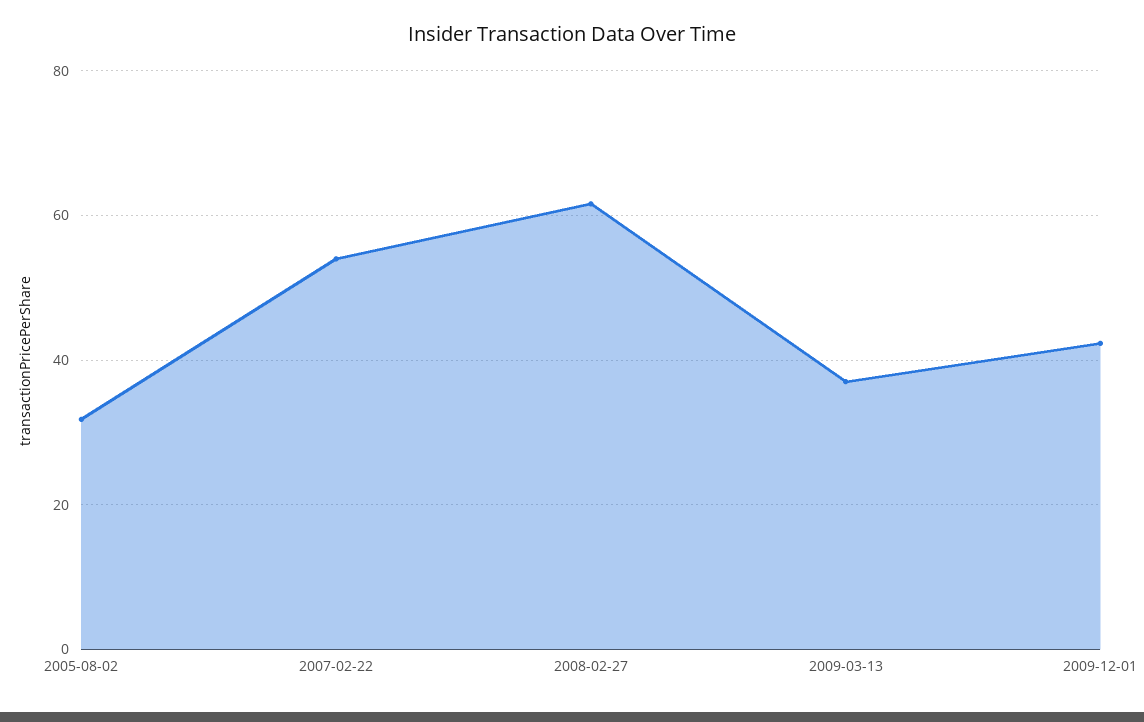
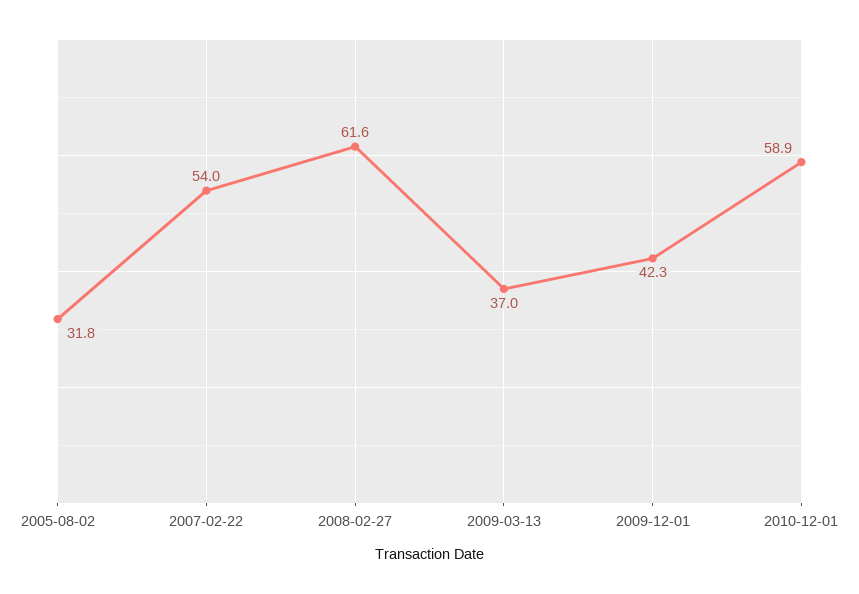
2010-12-01: none -> 58.9

